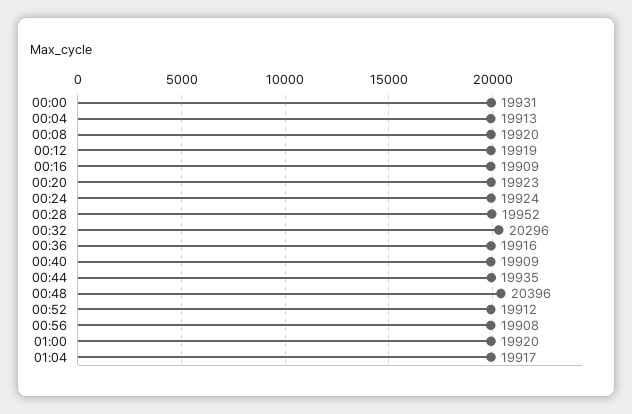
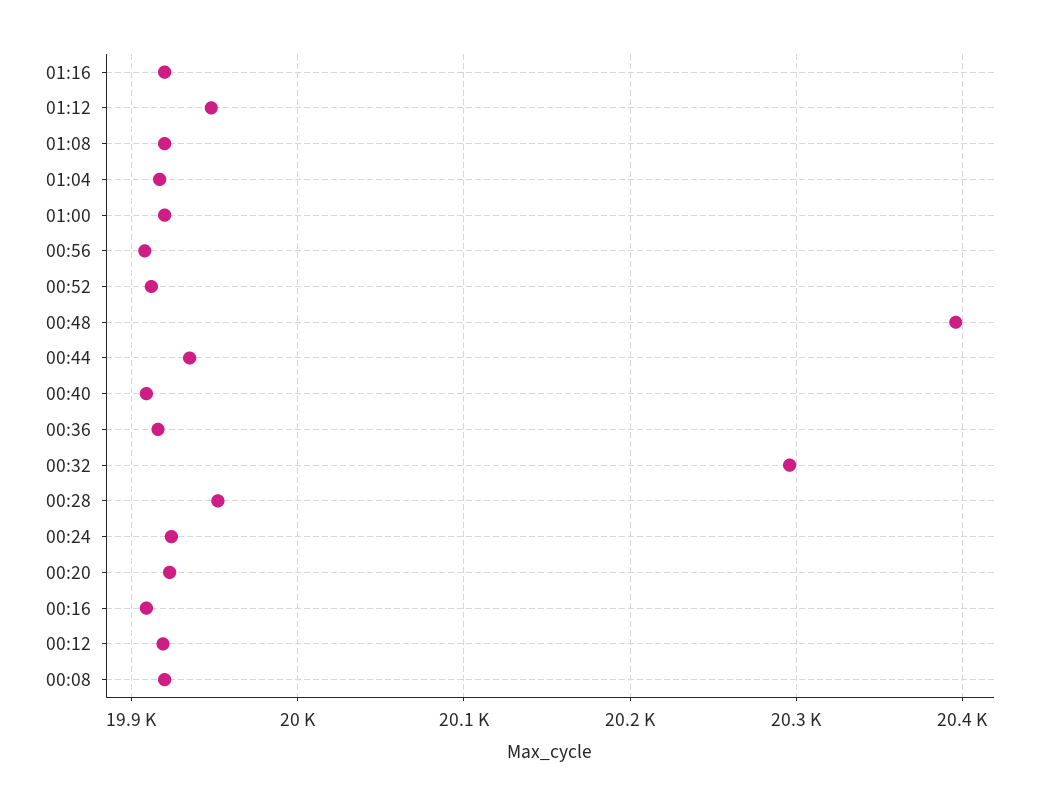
00:00: 19931 -> none
00:04: 19913 -> none
01:16: none -> 19920
01:12: none -> 19950
01:08: none -> 19920

